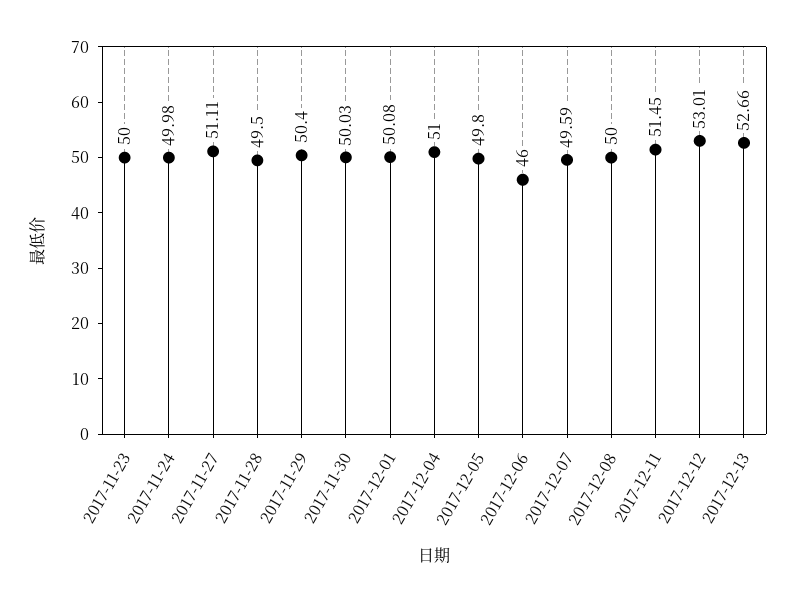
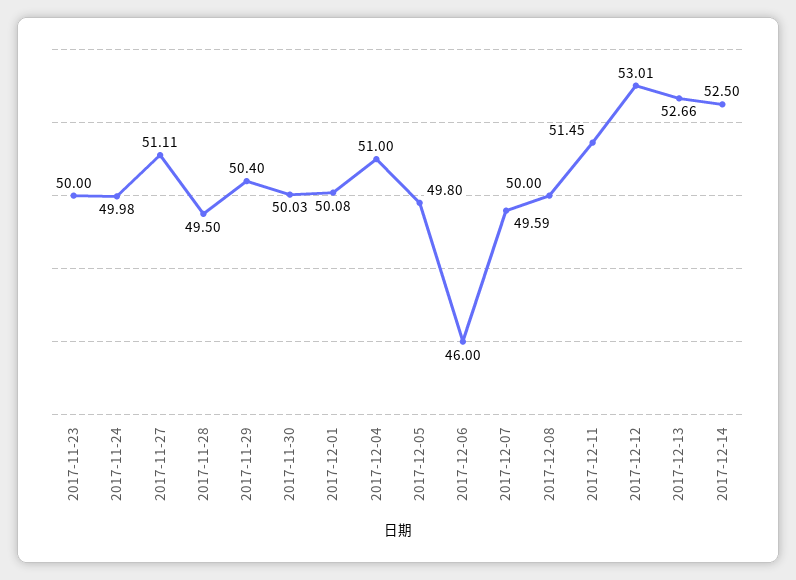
2017-12-14: none -> 52.5

